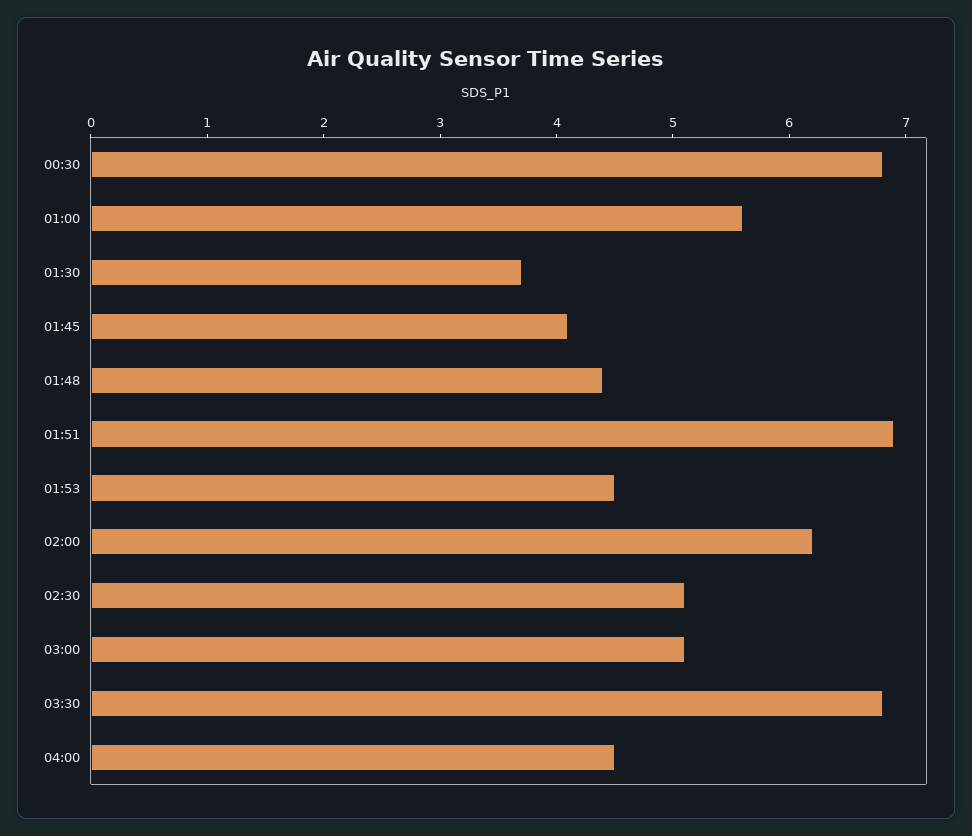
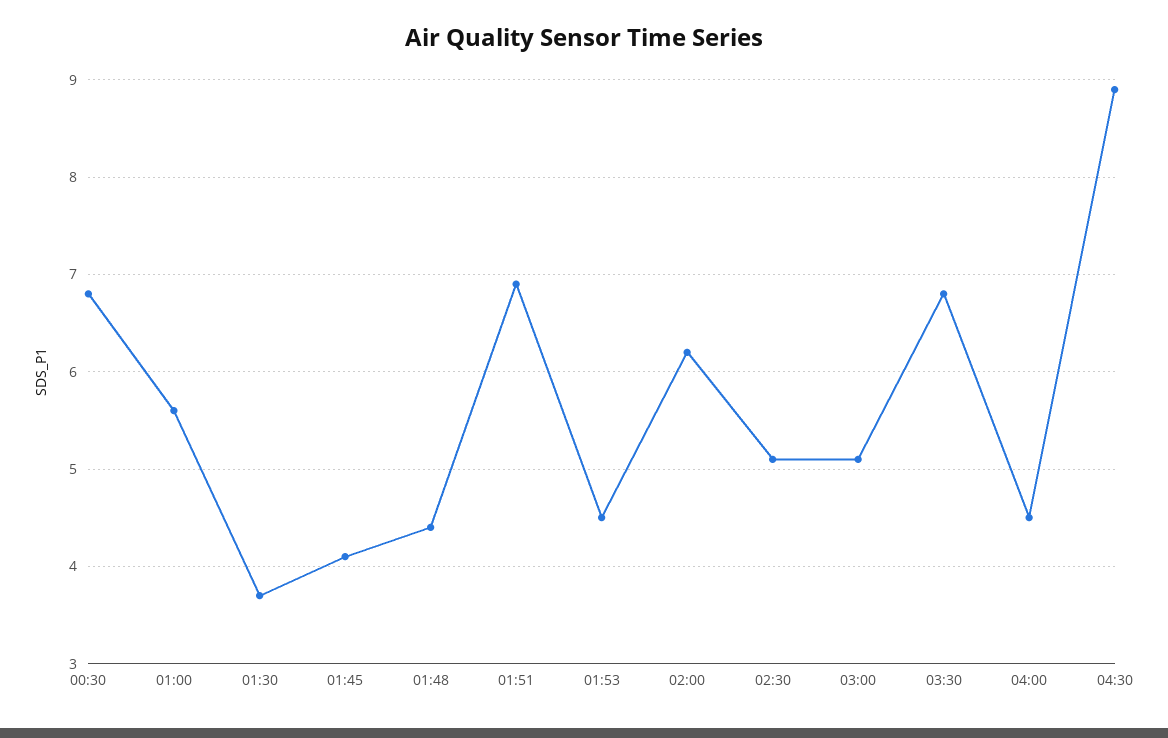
04:30: none -> 8.9

